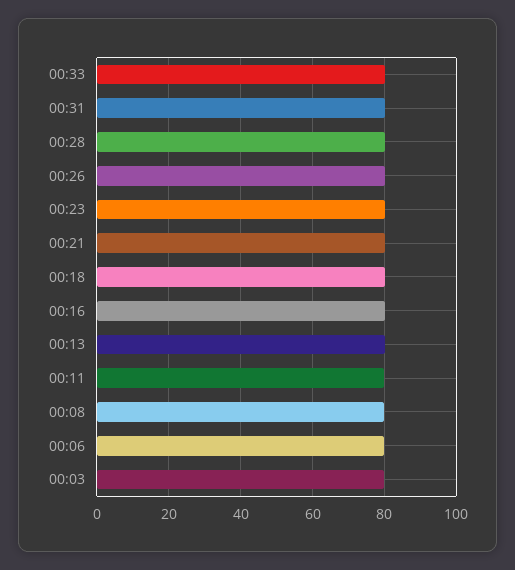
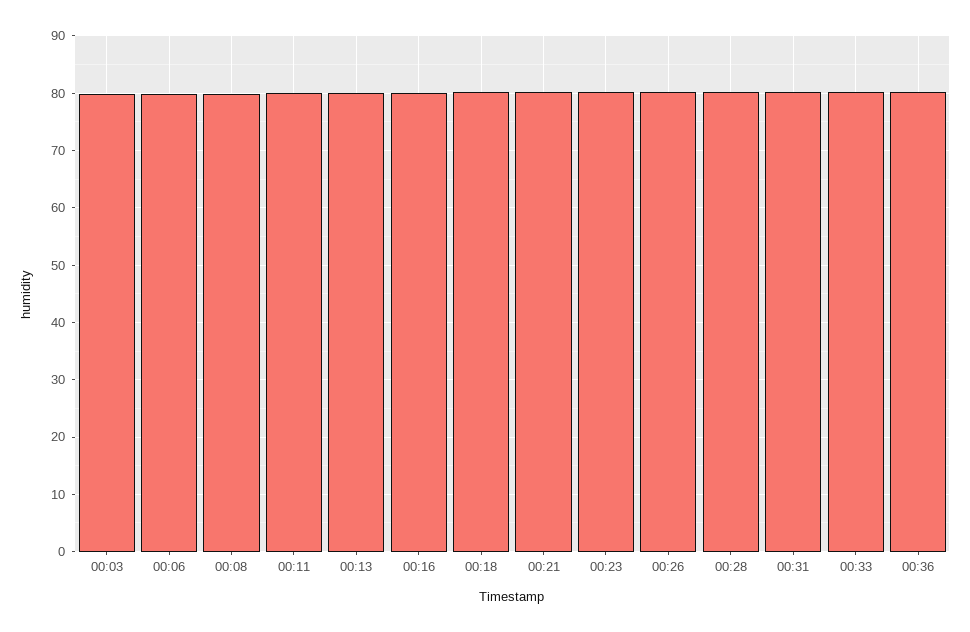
00:36: none -> 80

